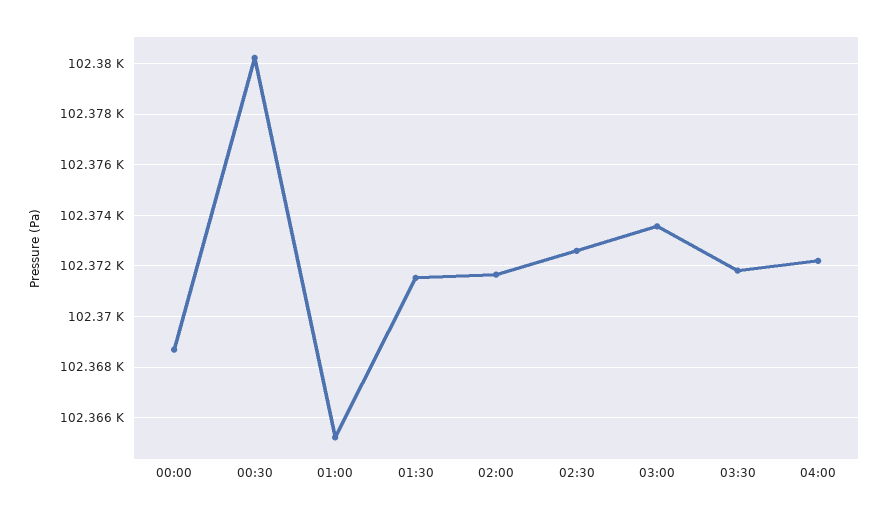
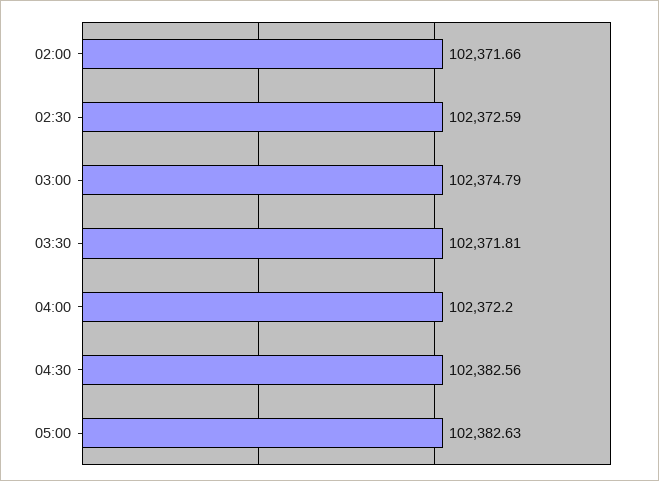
00:00: 102368.75 -> none
00:30: 102380.25 -> none
01:00: 102365.25 -> none
01:30: 102371.5 -> none
03:00: 102373.5 -> 102374.79
04:30: none -> 102382.56
05:00: none -> 102382.63

